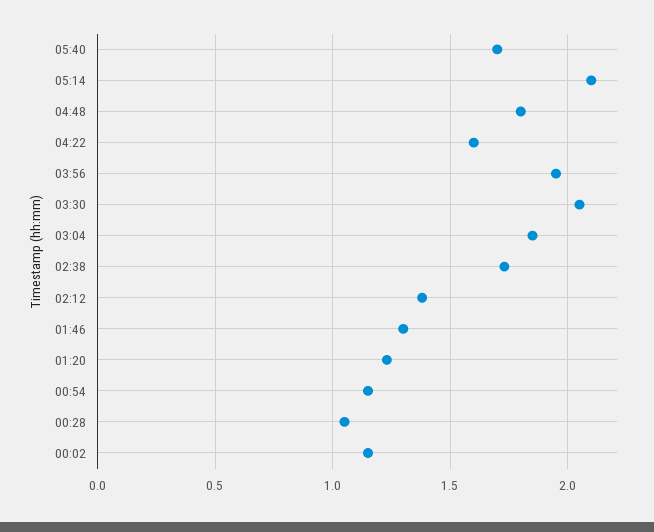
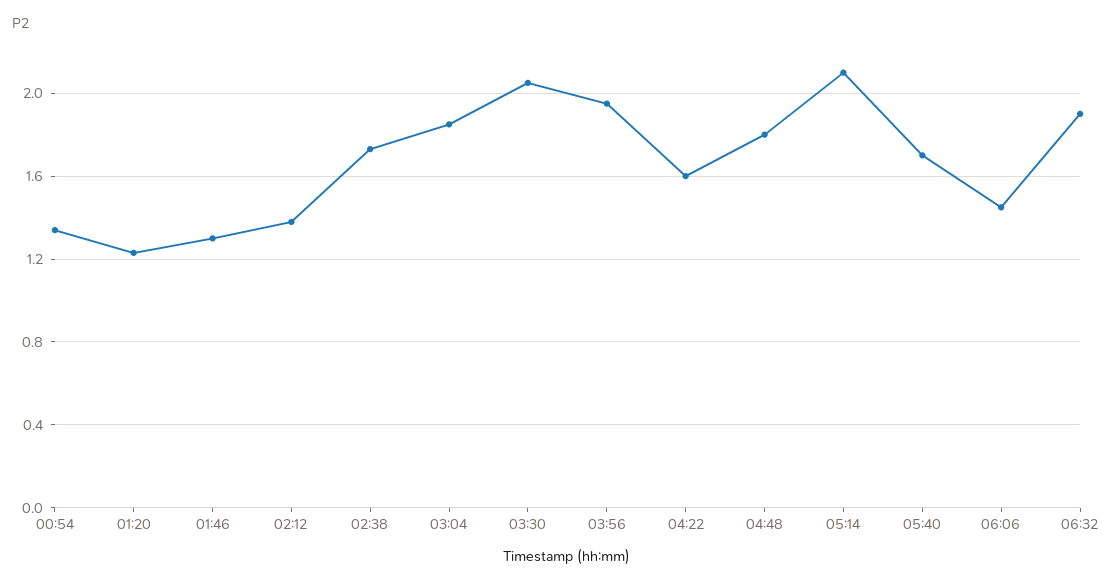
00:54: 1.15 -> 1.35
00:28: 1.05 -> none
00:02: 1.15 -> none
06:06: none -> 1.45
06:32: none -> 1.9

